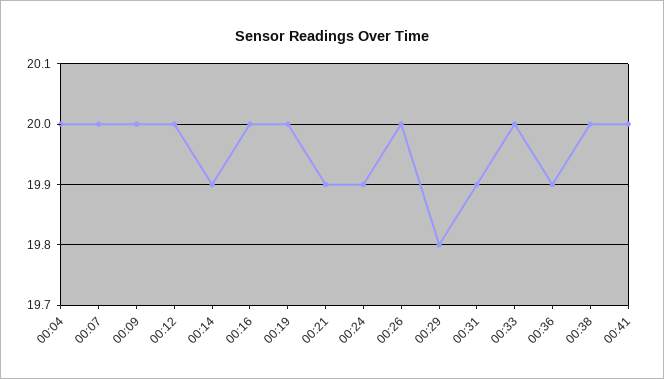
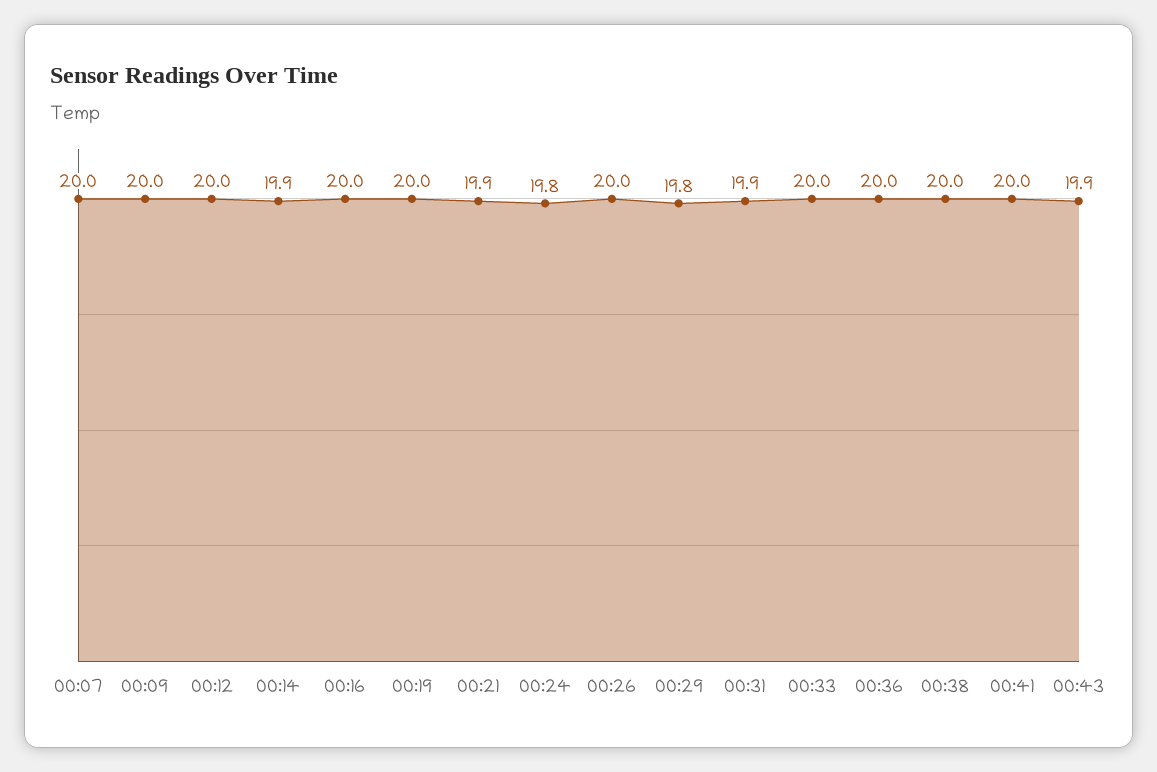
00:04: 20 -> none
00:24: 19.9 -> 19.8
00:36: 19.9 -> 20
00:43: none -> 19.9

